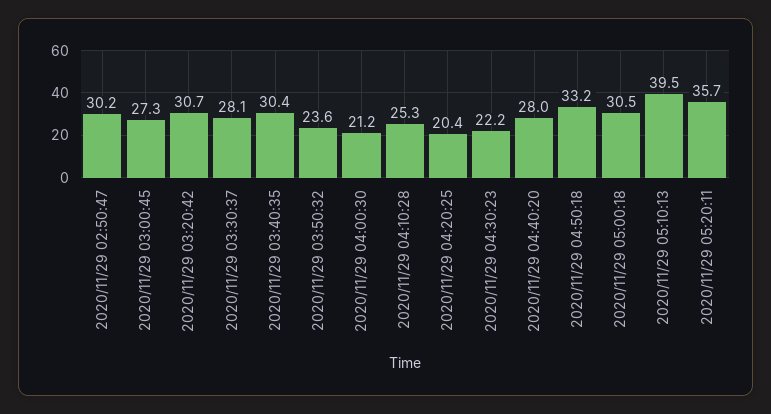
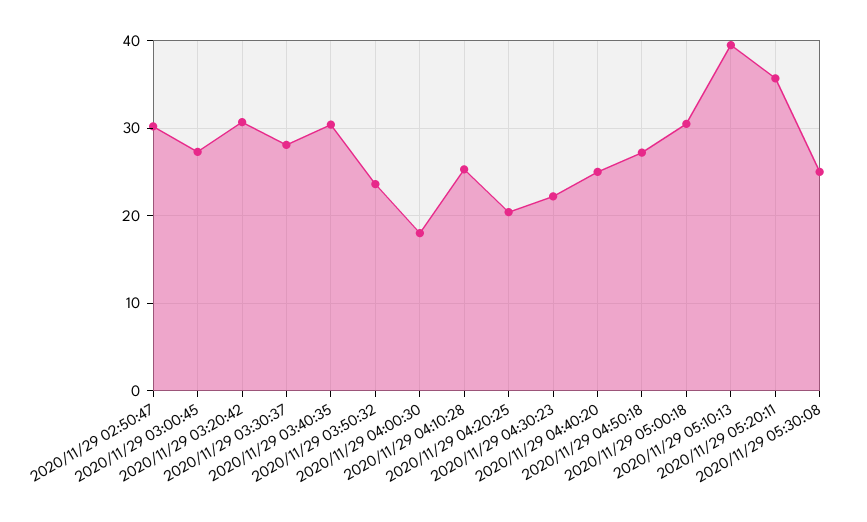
2020/11/29 04:00:30: 21.2 -> 18
2020/11/29 04:40:20: 28 -> 25
2020/11/29 04:50:18: 33.2 -> 27
2020/11/29 05:30:08: none -> 25

